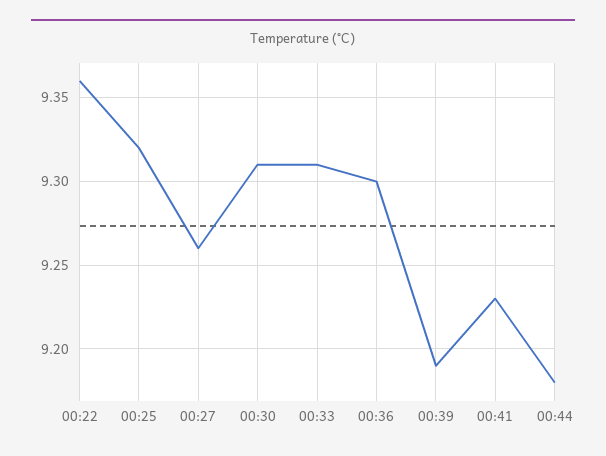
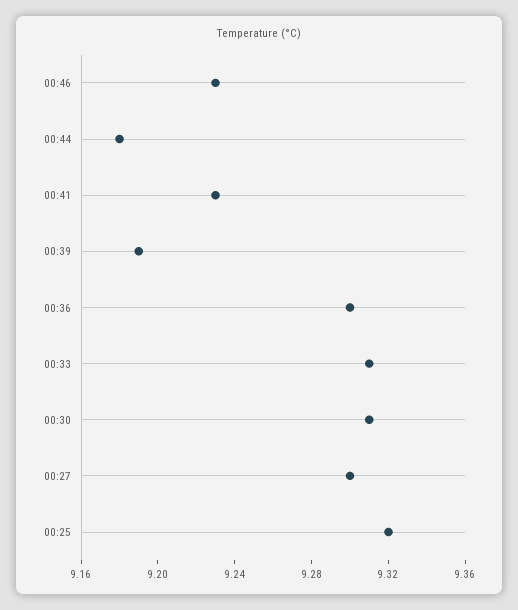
00:22: 9.36 -> none
00:27: 9.26 -> 9.3
00:46: none -> 9.23

